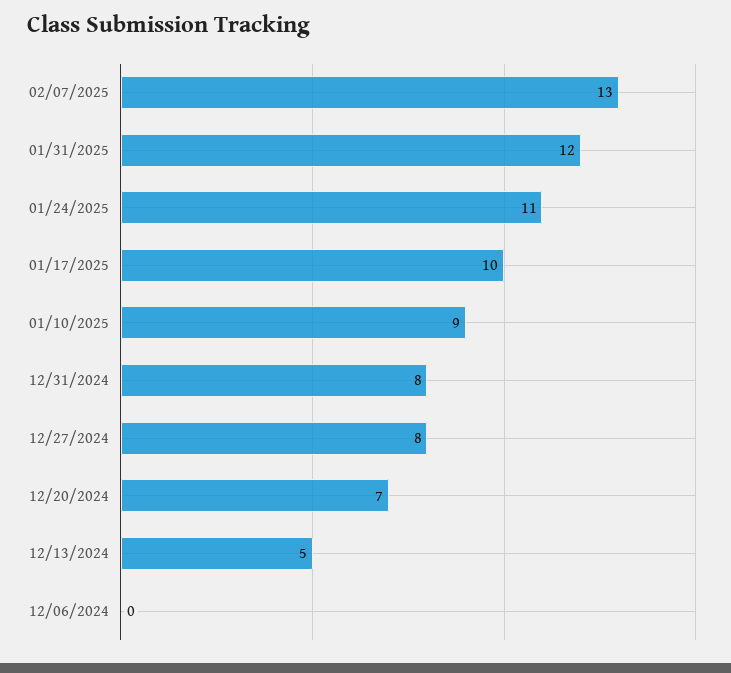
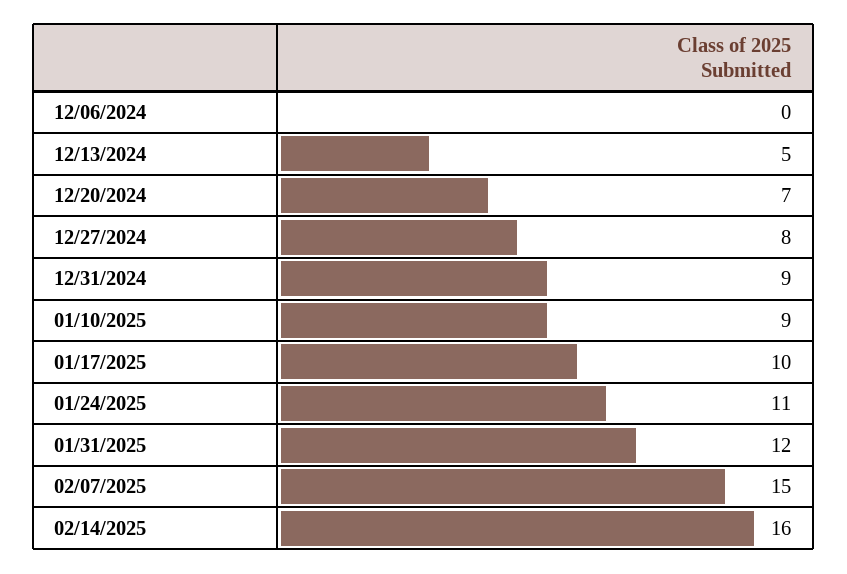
02/07/2025: 13 -> 15
12/31/2024: 8 -> 9
02/14/2025: none -> 16

